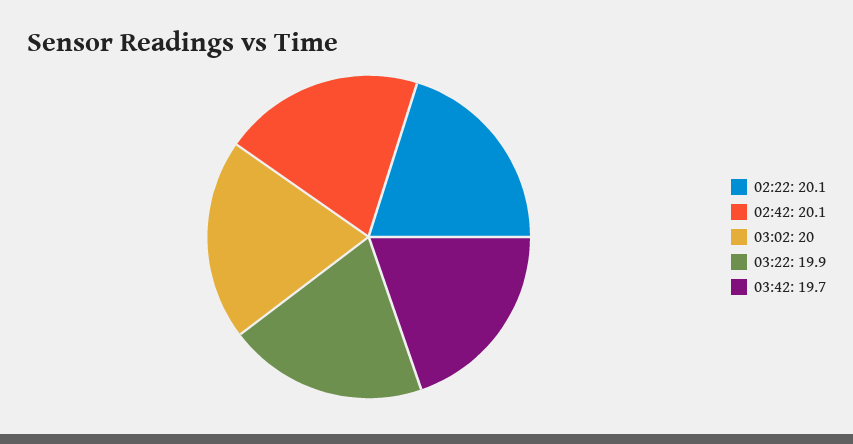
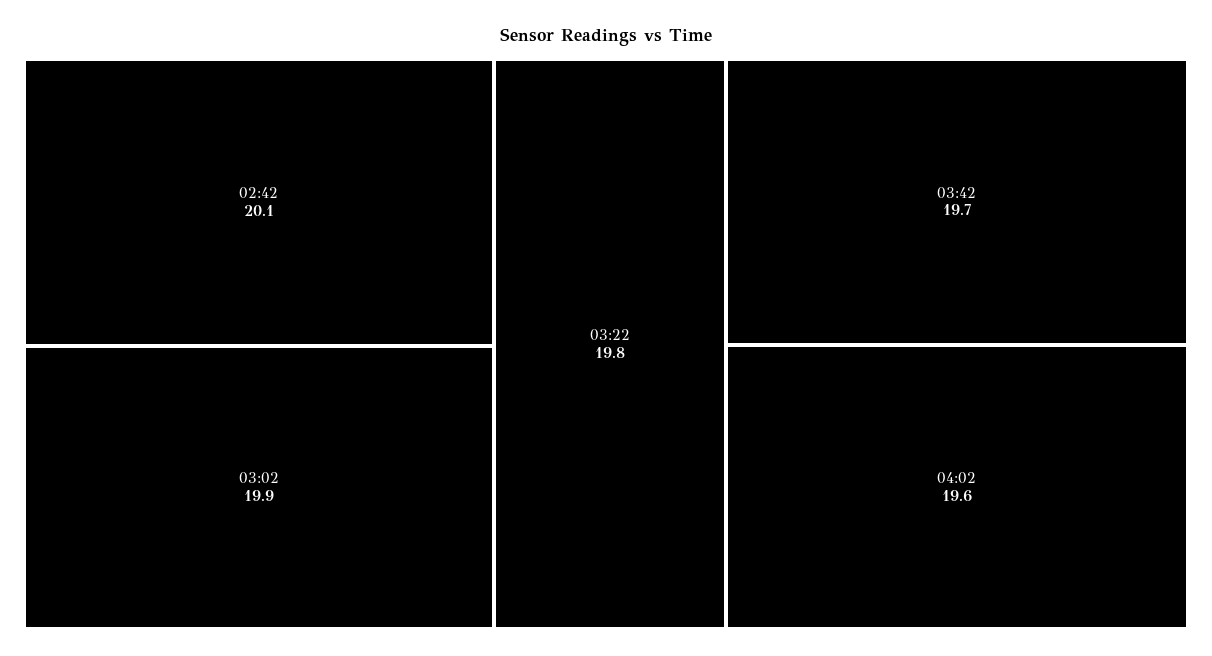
02:22: 20.1 -> none
03:02: 20 -> 19.9
03:22: 19.9 -> 19.8
04:02: none -> 19.6

